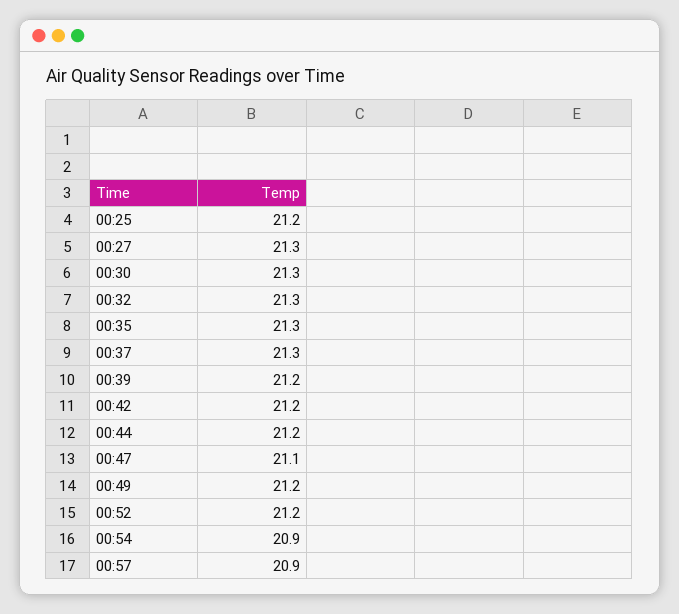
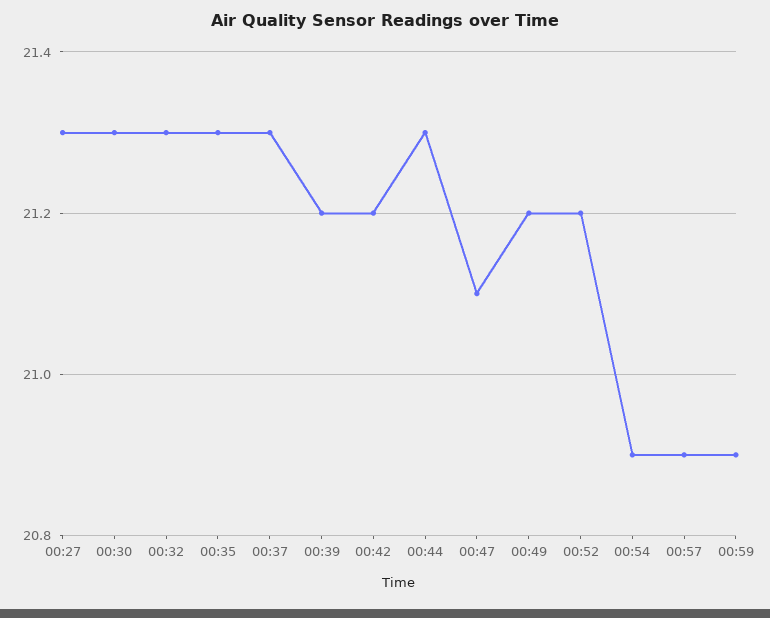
00:25: 21.2 -> none
00:44: 21.2 -> 21.3
00:59: none -> 20.9

